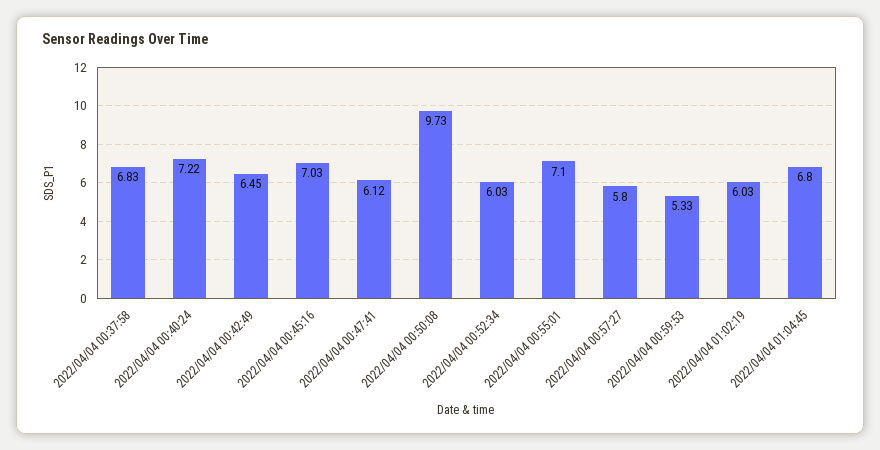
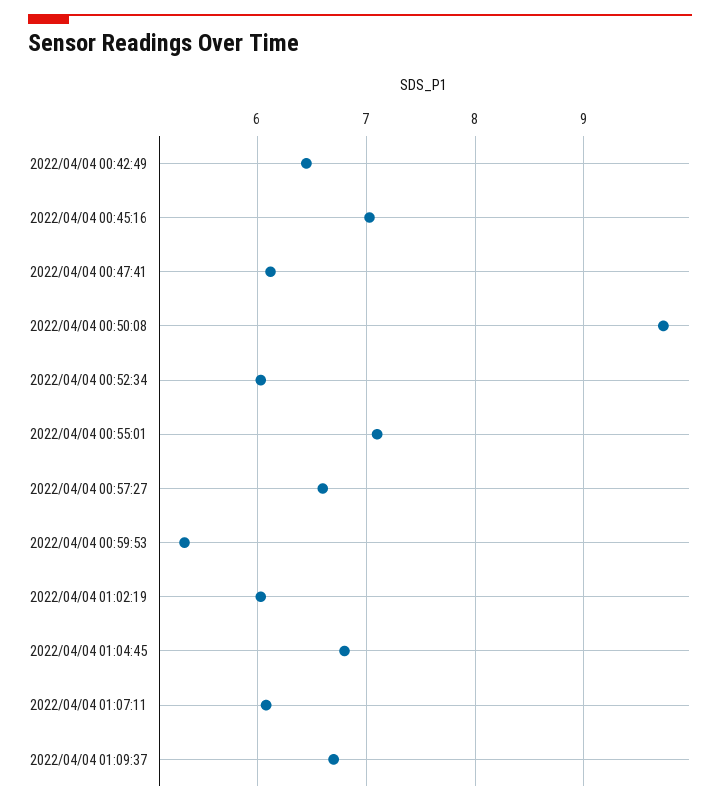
2022/04/04 00:37:58: 6.83 -> none
2022/04/04 00:40:24: 7.22 -> none
2022/04/04 00:57:27: 5.8 -> 6.6
2022/04/04 01:07:11: none -> 6.1
2022/04/04 01:09:37: none -> 6.7

